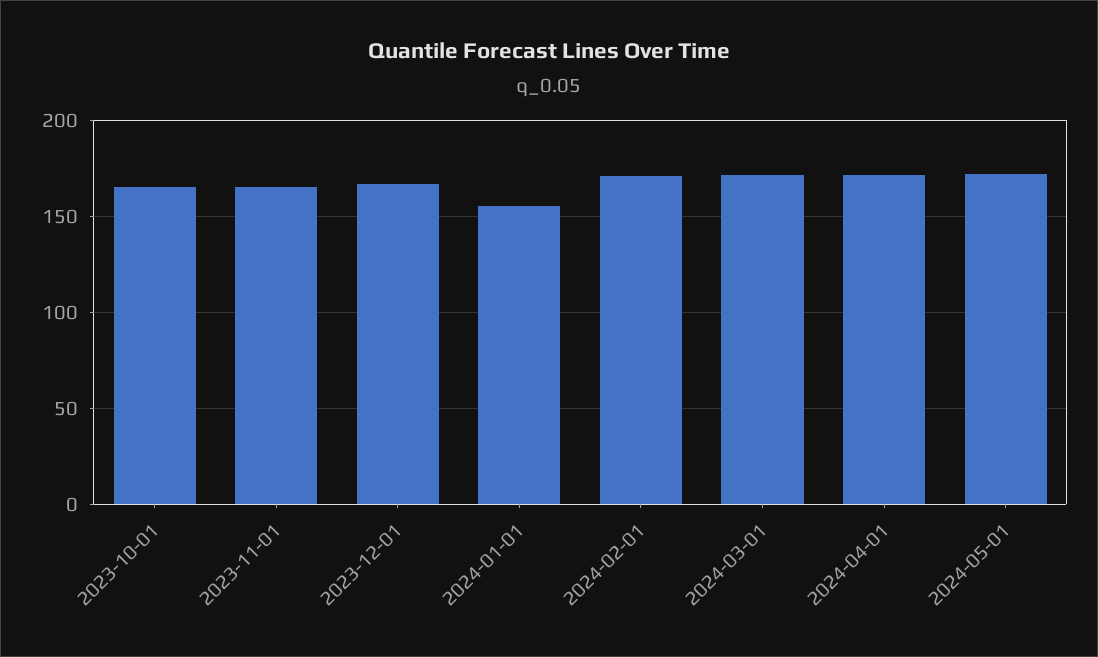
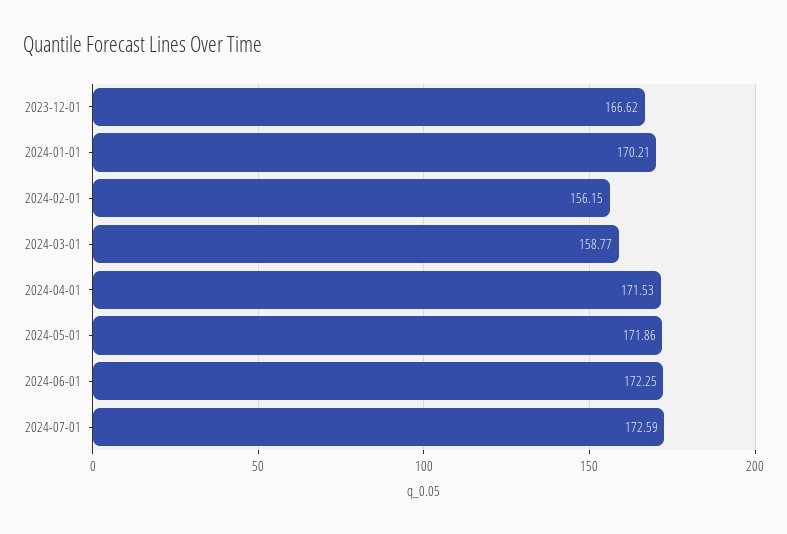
2023-10-01: 165 -> none
2023-11-01: 165 -> none
2024-01-01: 155 -> 170.21
2024-02-01: 170 -> 156.15
2024-03-01: 170 -> 158.77
2024-06-01: none -> 172.25
2024-07-01: none -> 172.59

